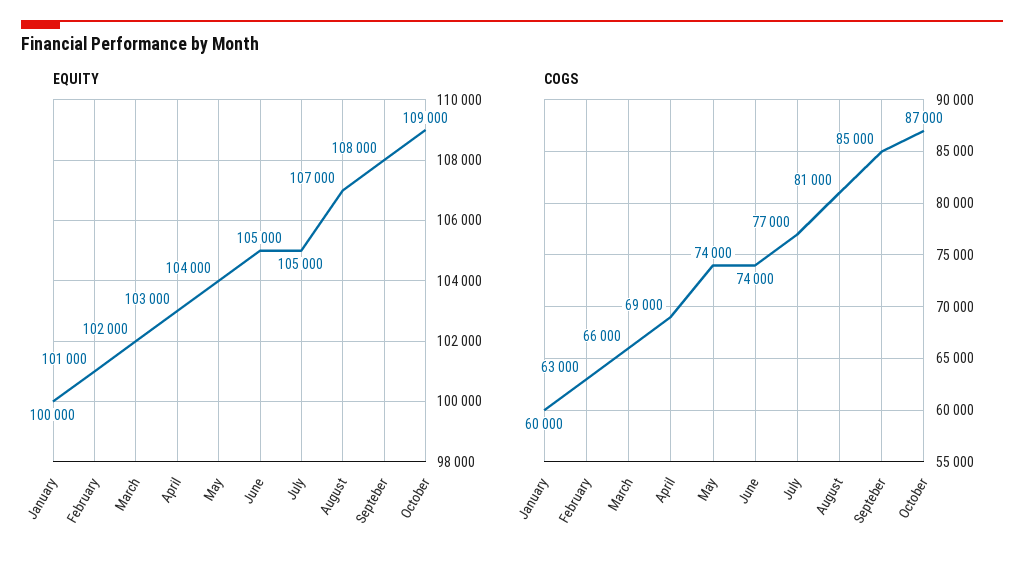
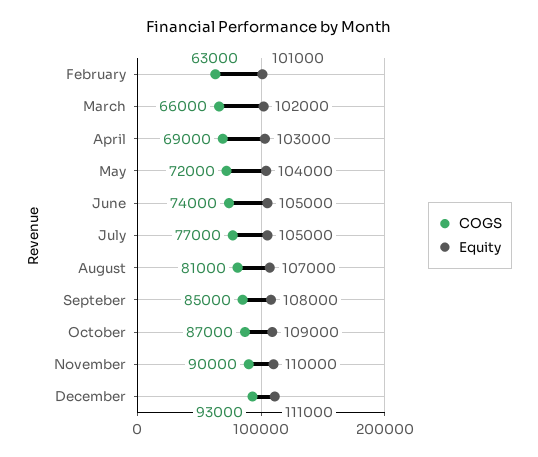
EQUITY, January: 100000 -> none
COGS, January: 60000 -> none
COGS, May: 74000 -> 72000
COGS, November: none -> 90000
EQUITY, November: none -> 110000
COGS, December: none -> 93000
EQUITY, December: none -> 111000

